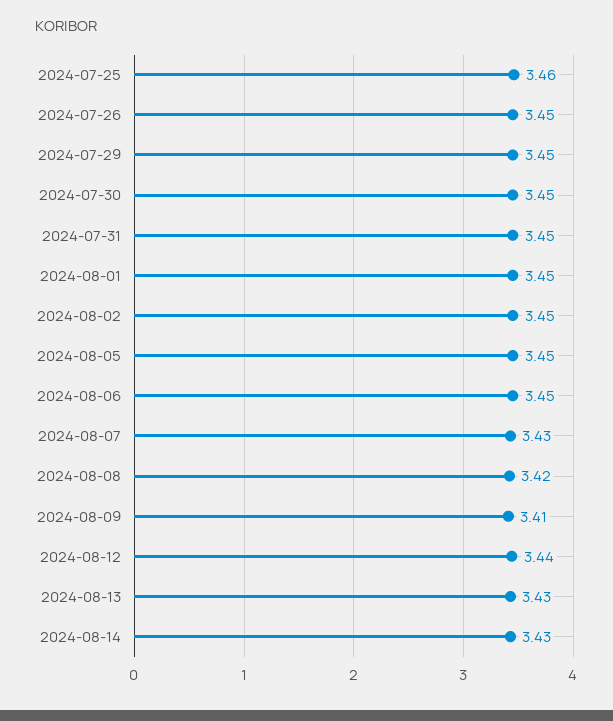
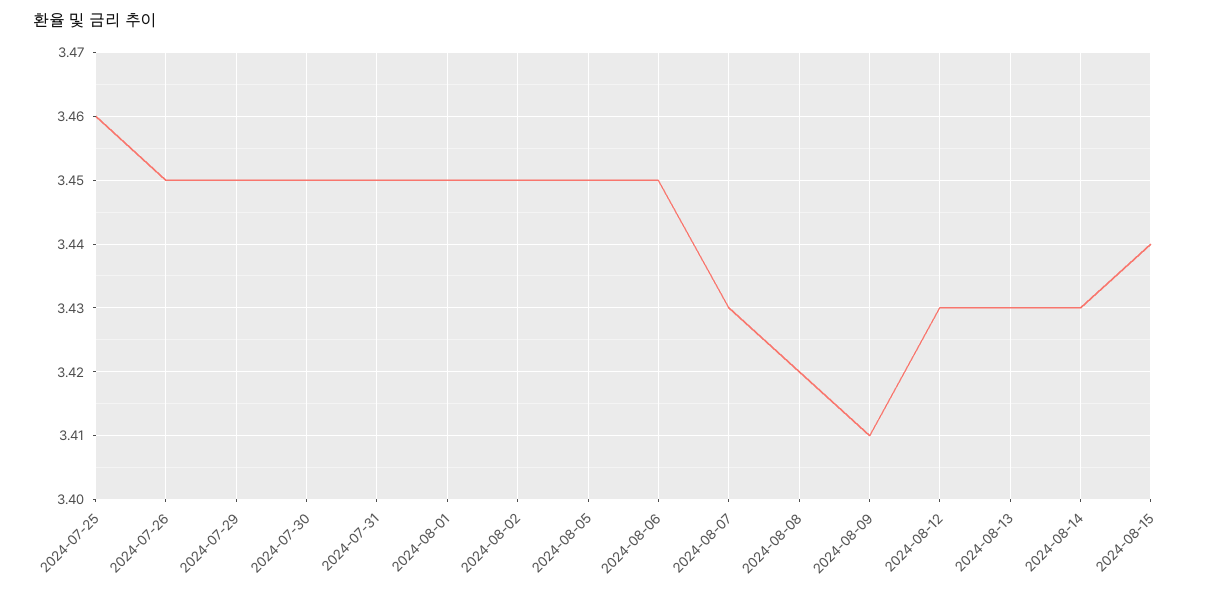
2024-08-12: 3.44 -> 3.43
2024-08-15: none -> 3.44

